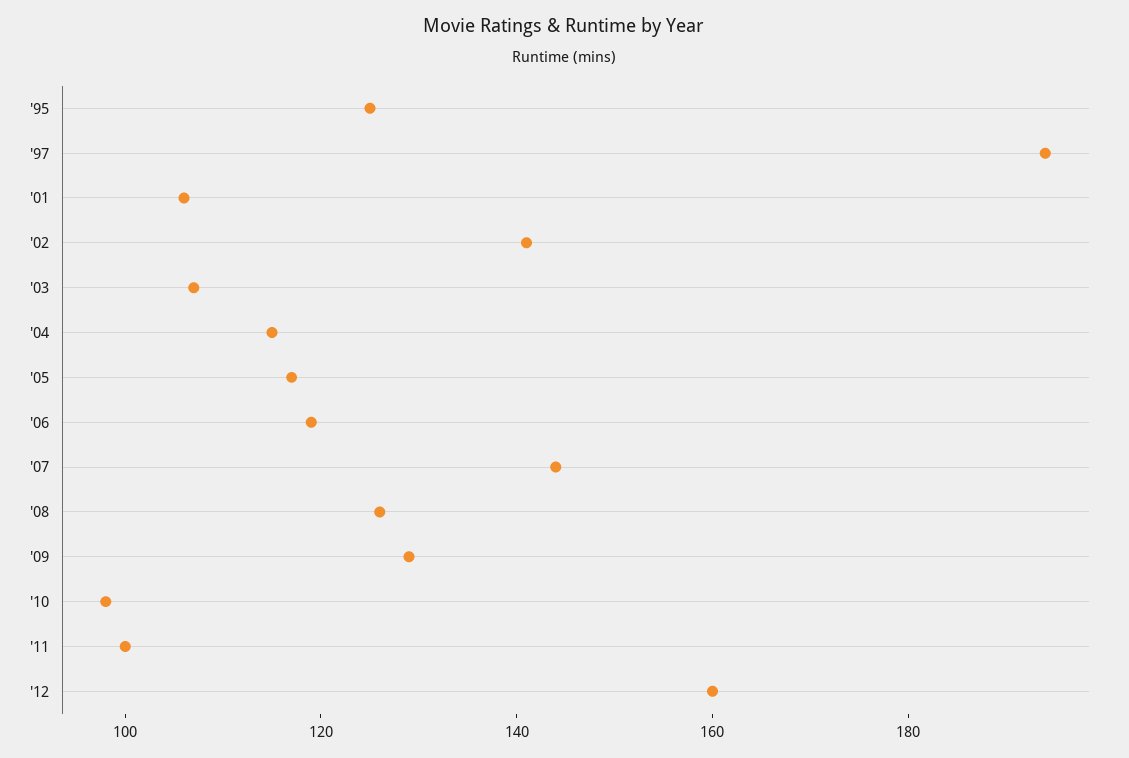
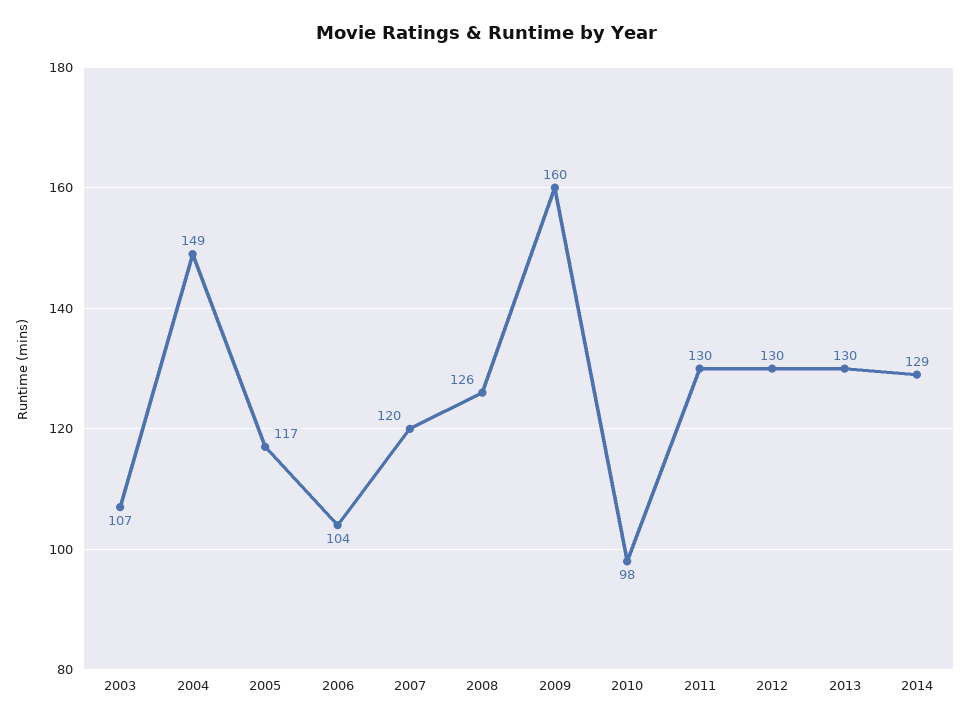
'95: 125 -> none
'97: 195 -> none
'01: 105 -> none
'02: 140 -> none
'04: 115 -> 149
'06: 120 -> 104
'07: 145 -> 120
'09: 130 -> 160
'11: 100 -> 130
'12: 160 -> 130
2013: none -> 130
2014: none -> 129

